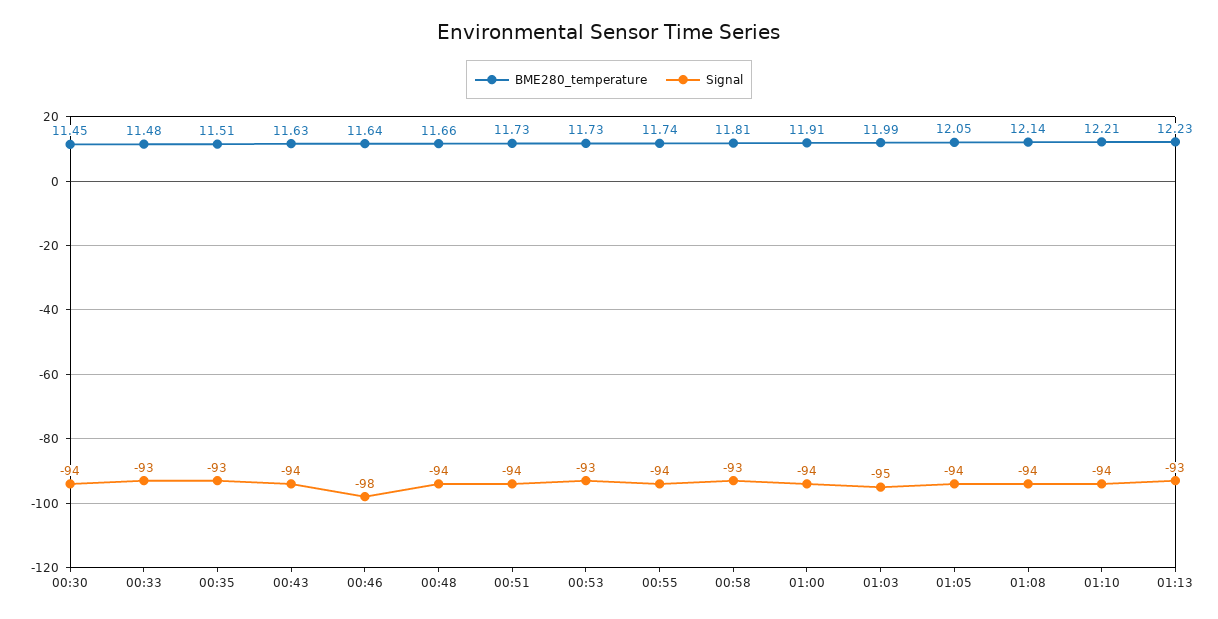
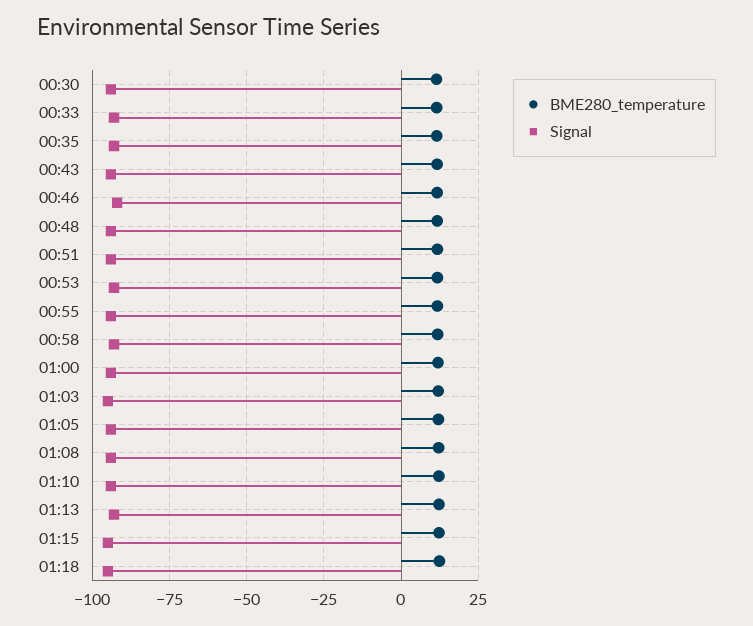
Signal, 00:46: -98 -> -92.5
BME280_temperature, 01:15: none -> 12.5
Signal, 01:15: none -> -95
BME280_temperature, 01:18: none -> 12.5
Signal, 01:18: none -> -95

